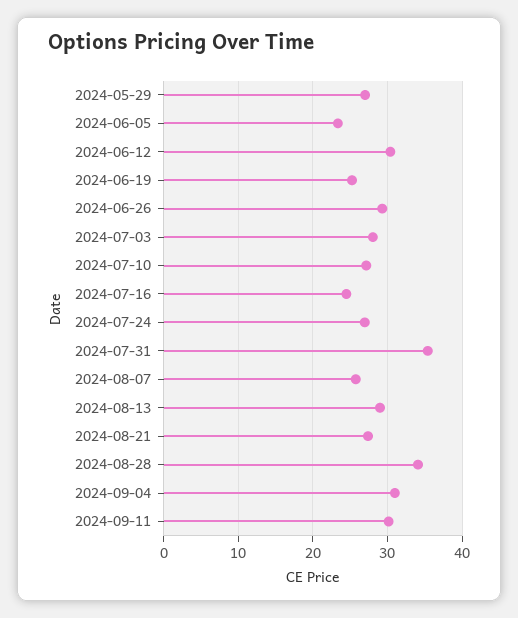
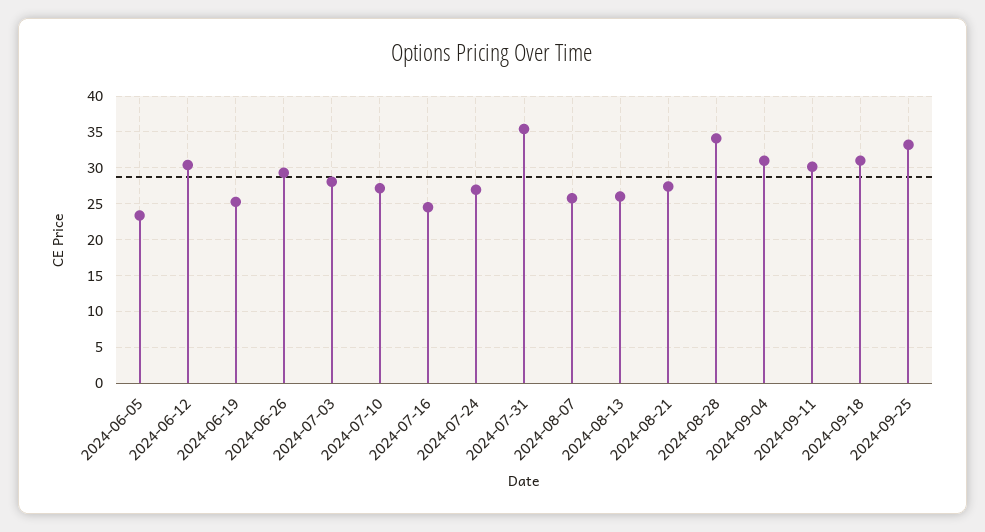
2024-05-29: 27 -> none
2024-08-13: 29 -> 26
2024-09-18: none -> 31
2024-09-25: none -> 33

